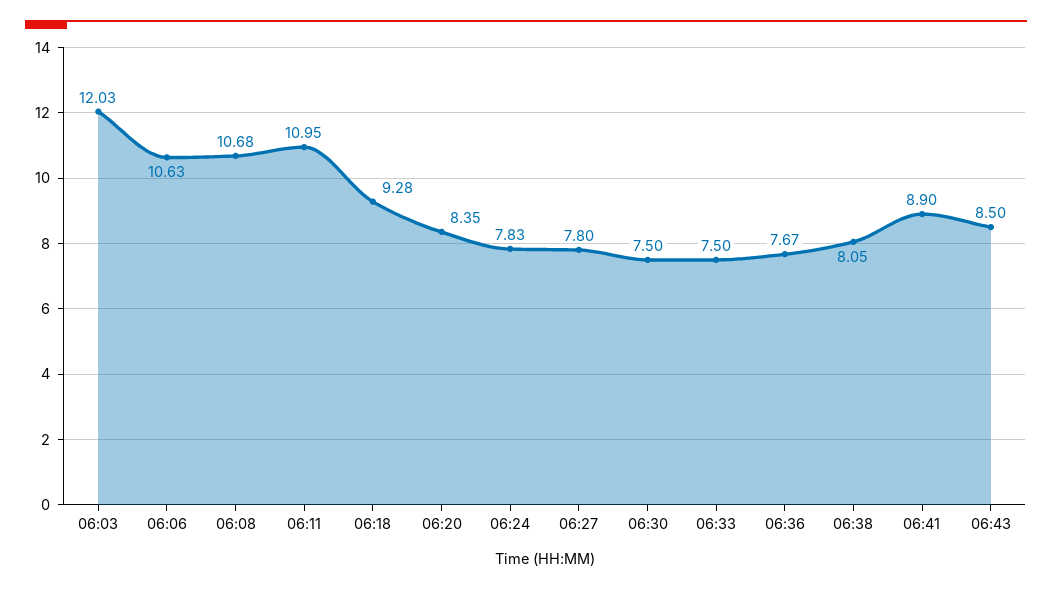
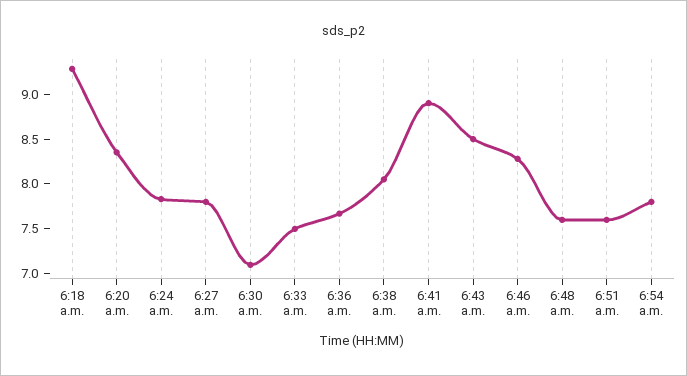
06:03: 12.03 -> none
06:06: 10.63 -> none
06:08: 10.68 -> none
06:11: 10.95 -> none
06:30: 7.5 -> 7.1
6:46 a.m.: none -> 8.3
6:48 a.m.: none -> 7.6
6:51 a.m.: none -> 7.6
6:54 a.m.: none -> 7.8

